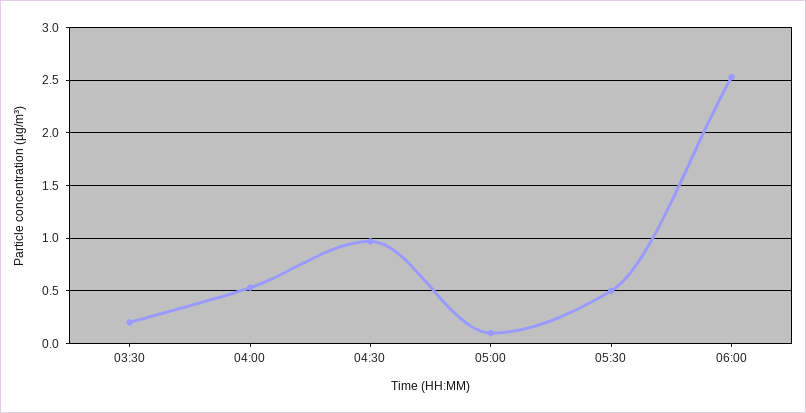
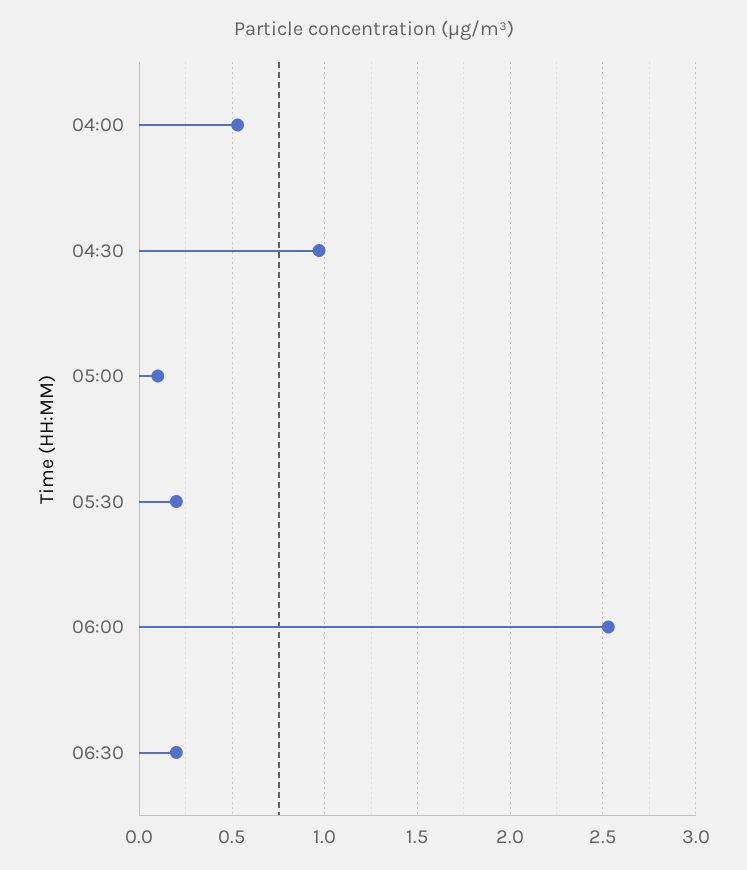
03:30: 0.2 -> none
05:30: 0.5 -> 0.2
06:30: none -> 0.2

